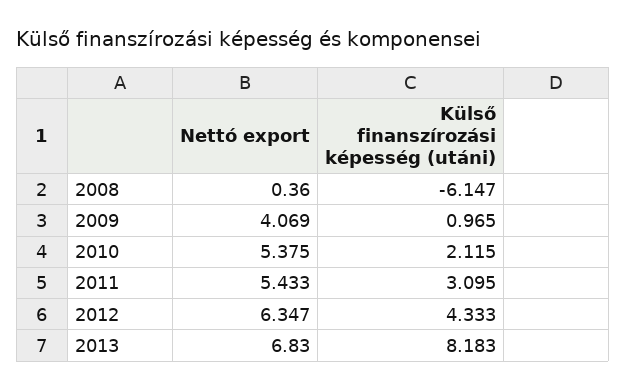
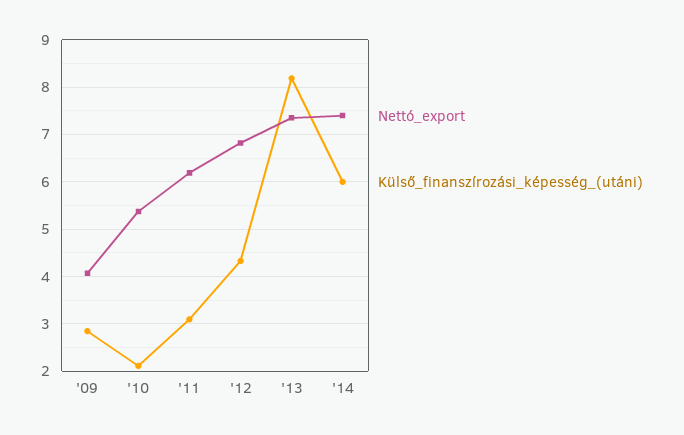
Nettó export, 2008: 0.36 -> none
Külső finanszírozási képesség (utáni), 2008: -6.147 -> none
Külső finanszírozási képesség (utáni), 2009: 0.965 -> 2.8
Nettó export, 2011: 5.433 -> 6.2
Nettó export, 2012: 6.347 -> 6.8
Nettó export, 2013: 6.83 -> 7.4
Nettó export, '14: none -> 7.4
Külső finanszírozási képesség (utáni), '14: none -> 6

